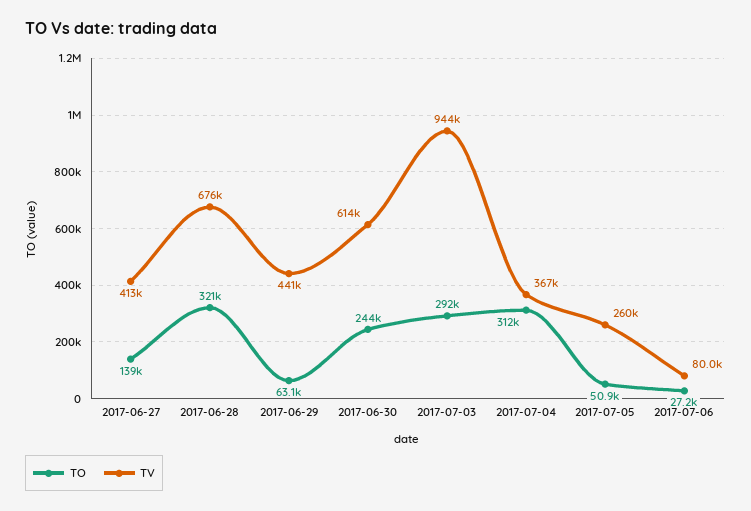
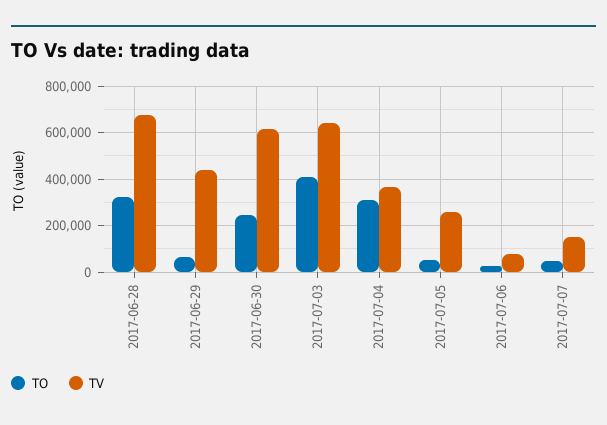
TO, 2017-06-27: 139000 -> none
TV, 2017-06-27: 413000 -> none
TO, 2017-07-03: 292000 -> 400000
TV, 2017-07-03: 944000 -> 650000
TO, 2017-07-07: none -> 50000
TV, 2017-07-07: none -> 150000

